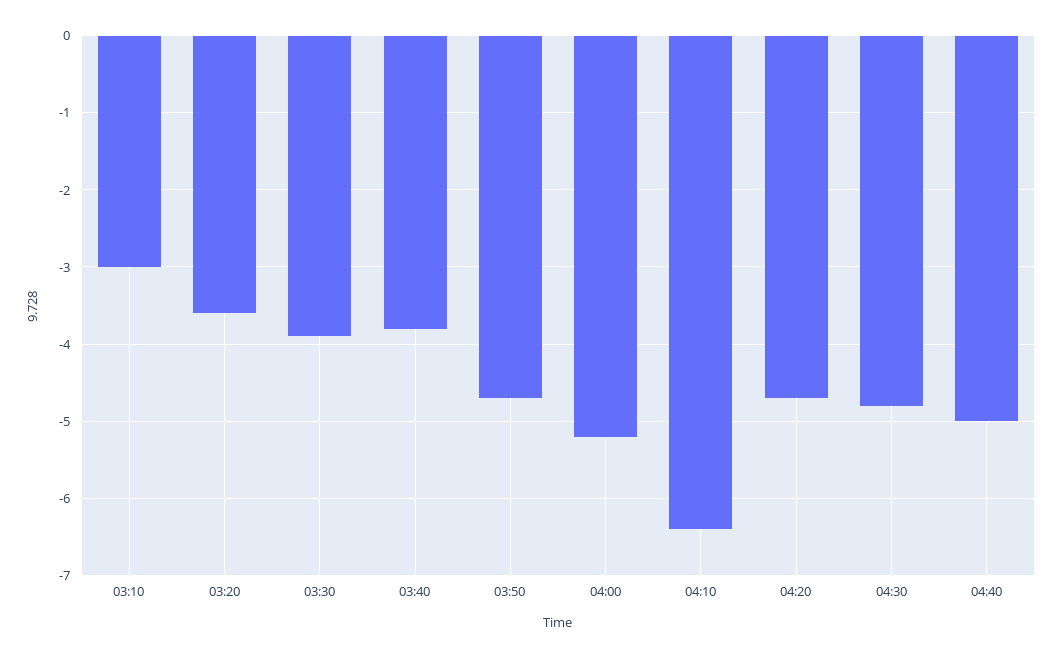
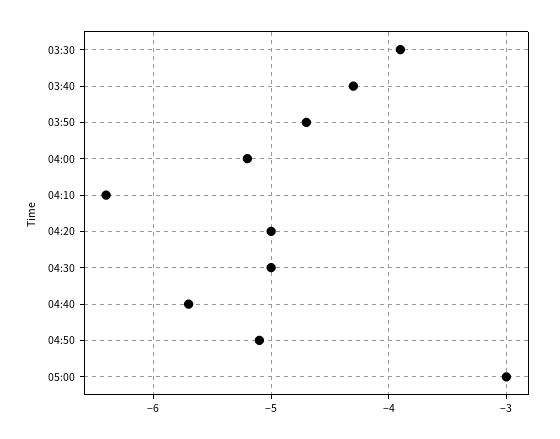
03:10: -3 -> none
03:20: -3.6 -> none
03:40: -3.8 -> -4.3
04:20: -4.7 -> -5
04:30: -4.8 -> -5
04:40: -5 -> -5.7
04:50: none -> -5.1
05:00: none -> -3

